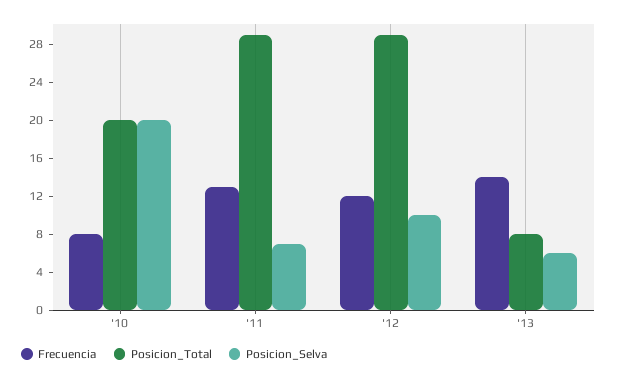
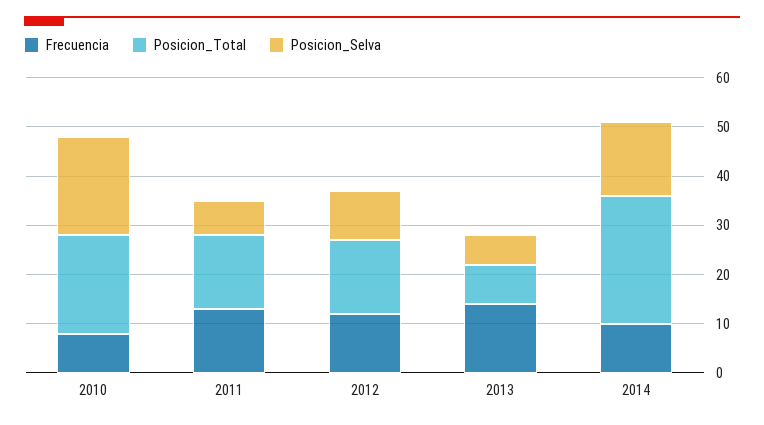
Posicion_Total, '11: 29 -> 15
Posicion_Total, '12: 29 -> 15
Frecuencia, 2014: none -> 10
Posicion_Total, 2014: none -> 25
Posicion_Selva, 2014: none -> 15

